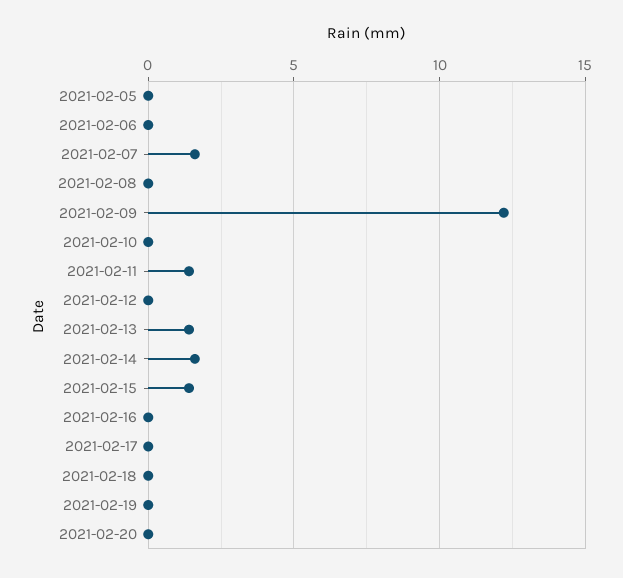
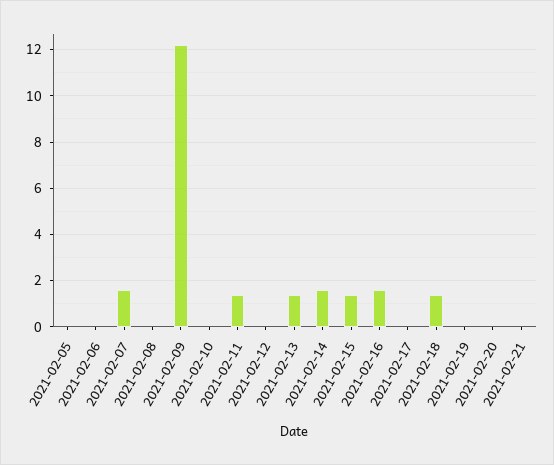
2021-02-16: 0 -> 1.5
2021-02-18: 0 -> 1.5
2021-02-21: none -> 0

